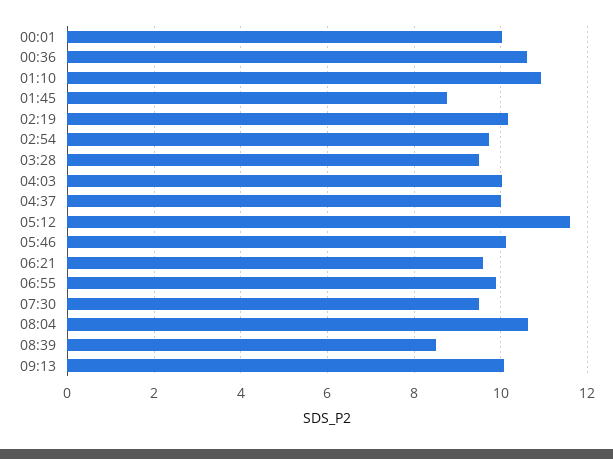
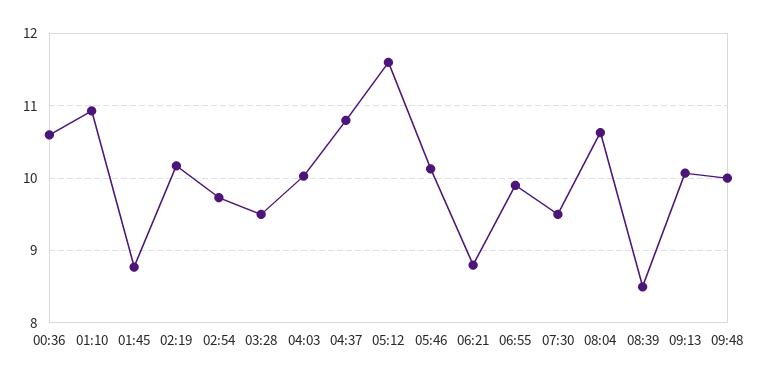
00:01: 10 -> none
04:37: 10 -> 10.8
06:21: 9.6 -> 8.8
09:48: none -> 10

